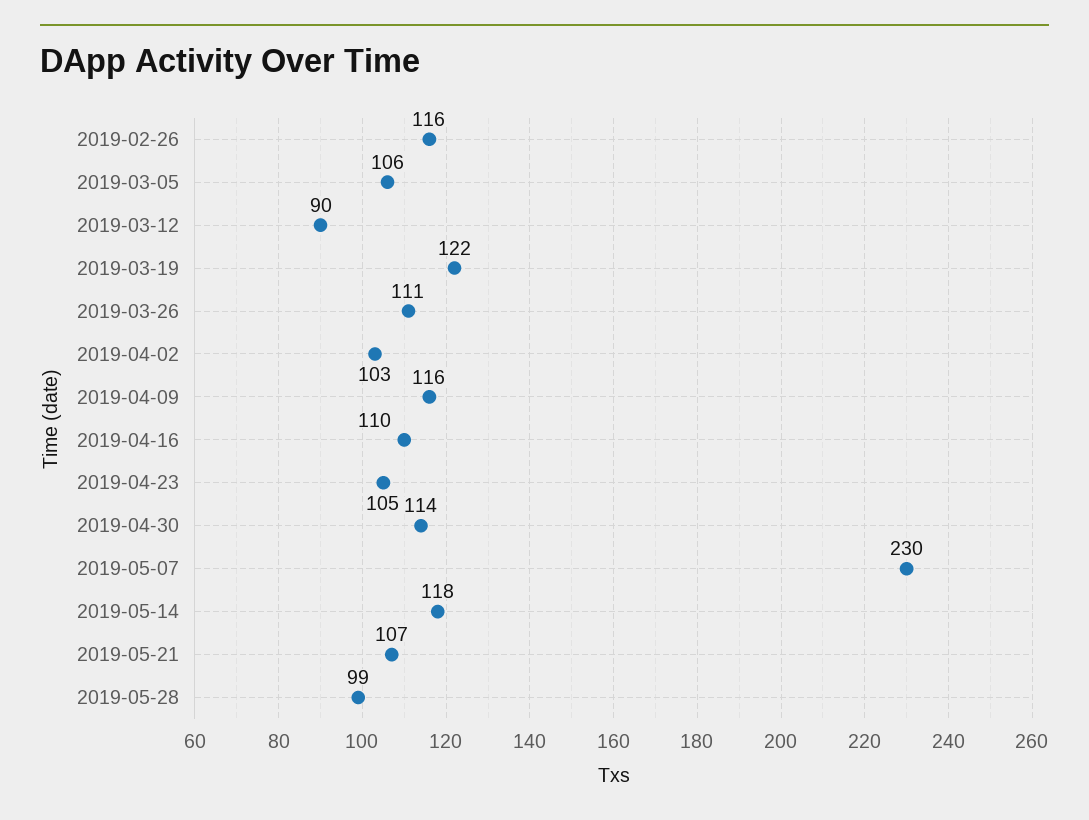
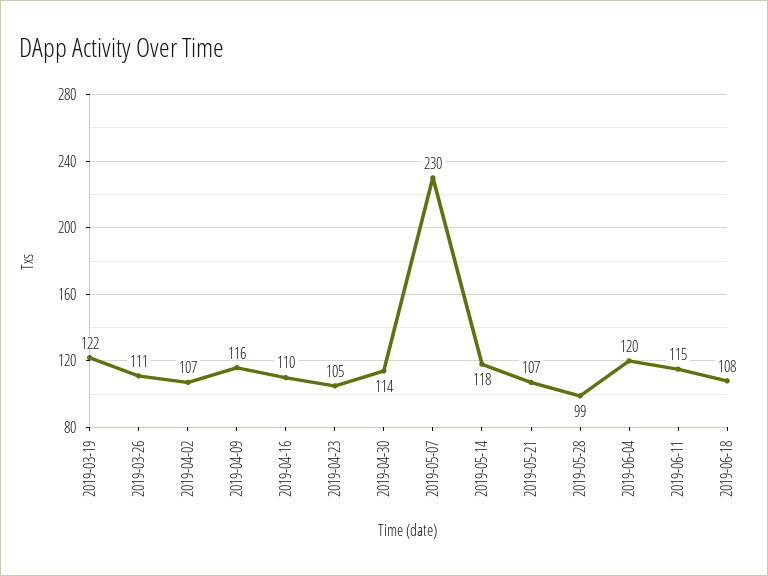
2019-02-26: 116 -> none
2019-03-05: 106 -> none
2019-03-12: 90 -> none
2019-04-02: 103 -> 107
2019-06-04: none -> 120
2019-06-11: none -> 115
2019-06-18: none -> 108

